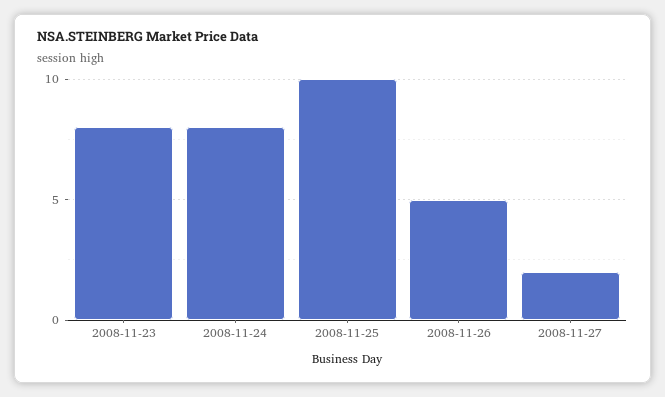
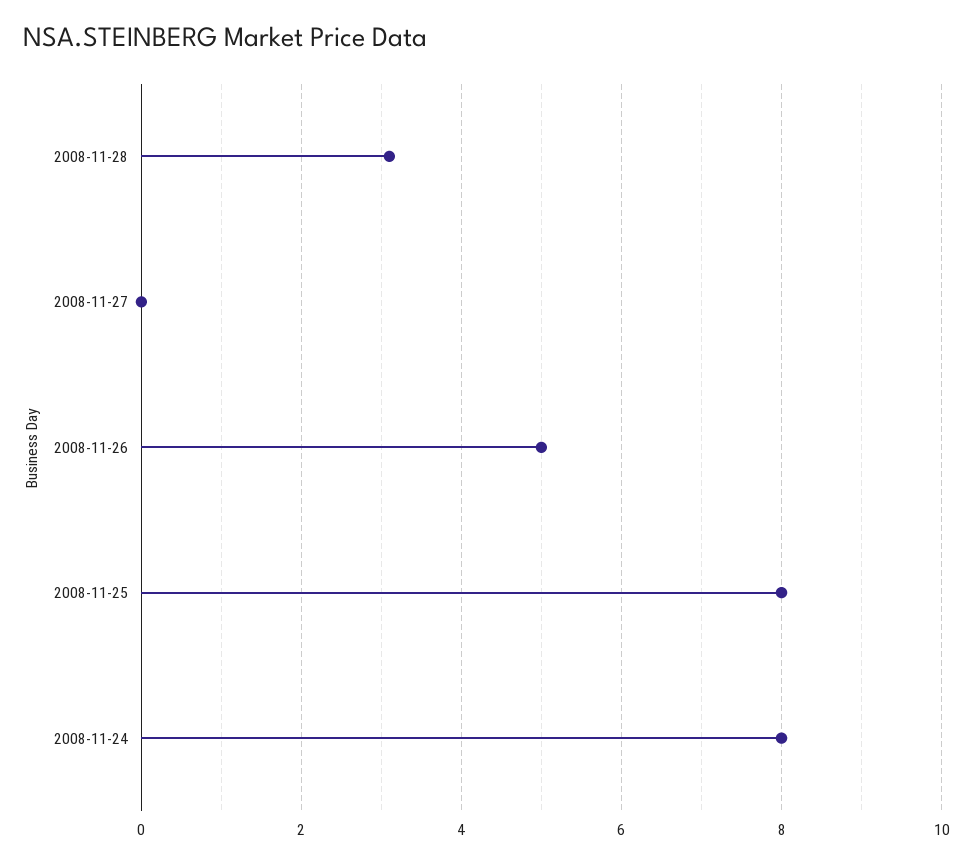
2008-11-23: 8 -> none
2008-11-25: 10 -> 8
2008-11-27: 2 -> 0
2008-11-28: none -> 3

